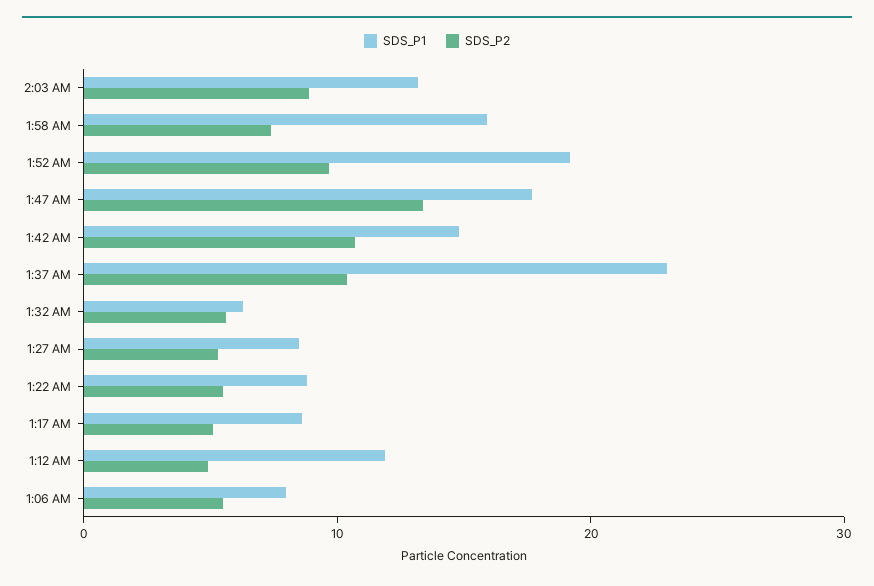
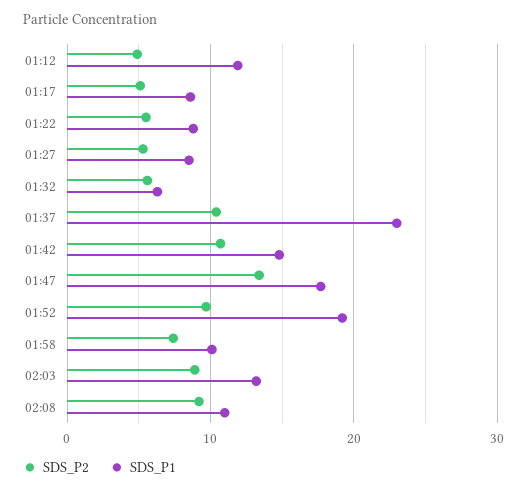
SDS_P1, 1:58 AM: 16 -> 10
SDS_P1, 1:06 AM: 8 -> none
SDS_P2, 1:06 AM: 6 -> none
SDS_P2, 02:08: none -> 9
SDS_P1, 02:08: none -> 11

